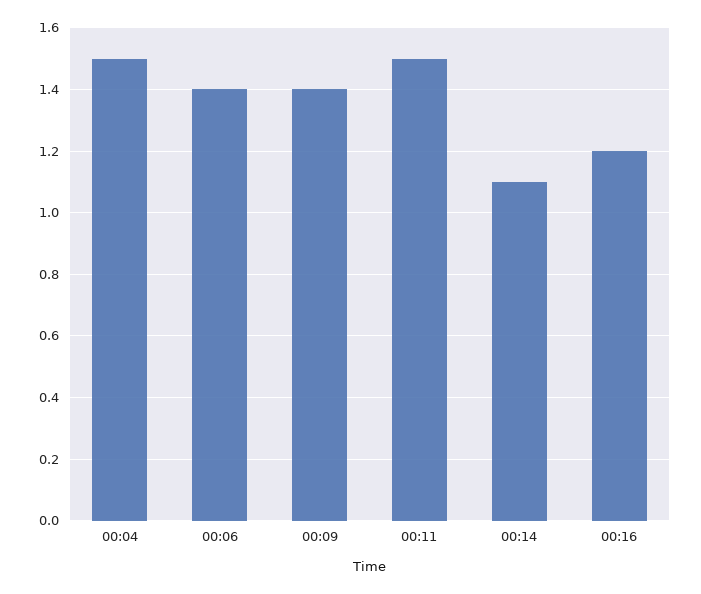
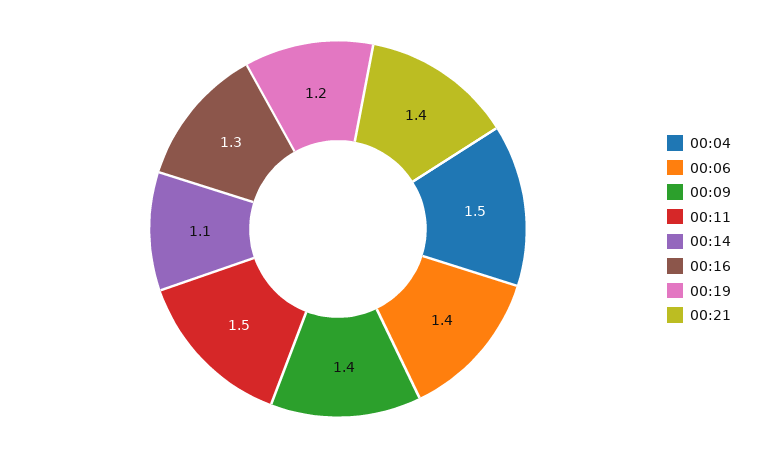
00:16: 1.2 -> 1.3
00:19: none -> 1.2
00:21: none -> 1.4

